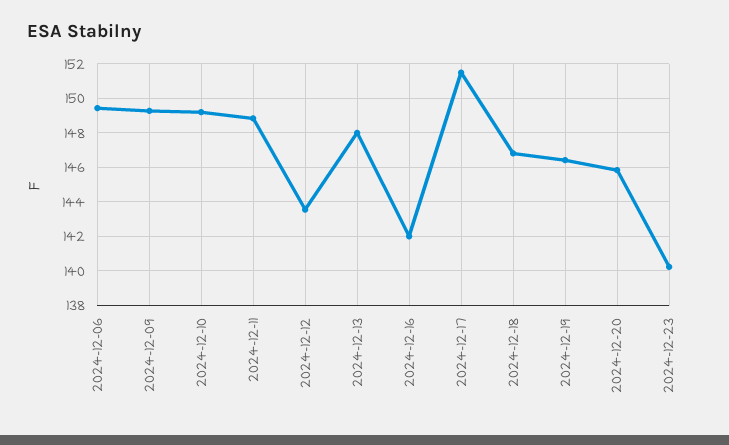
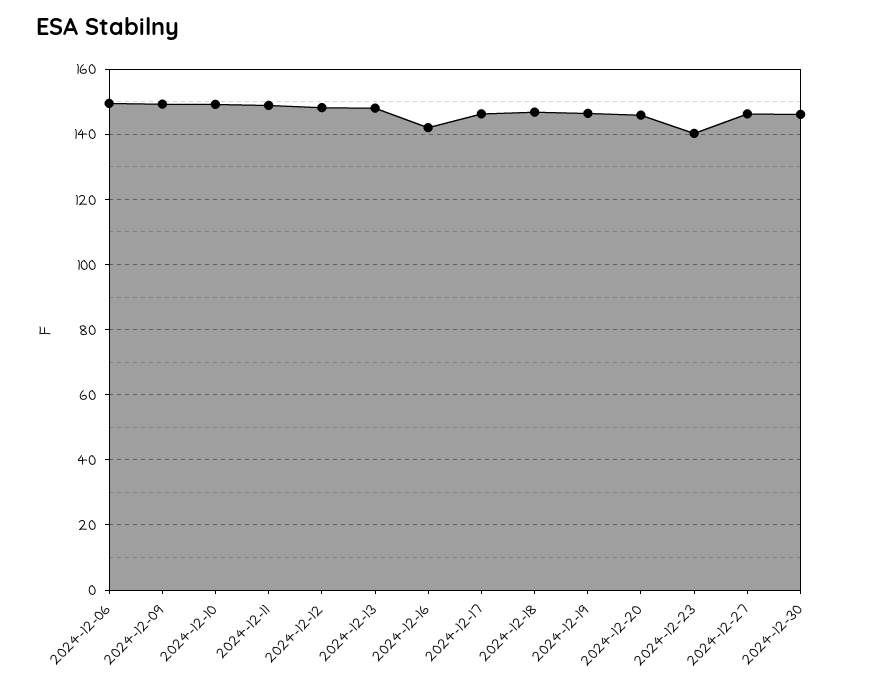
2024-12-12: 143.5 -> 148
2024-12-17: 151.5 -> 146
2024-12-27: none -> 146
2024-12-30: none -> 146

